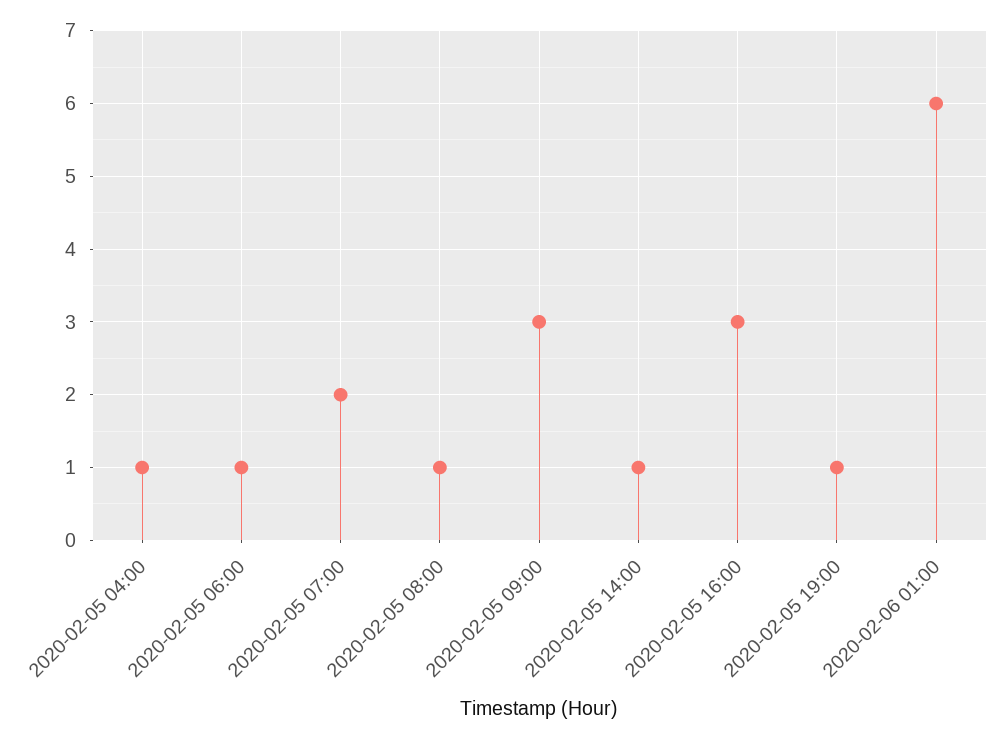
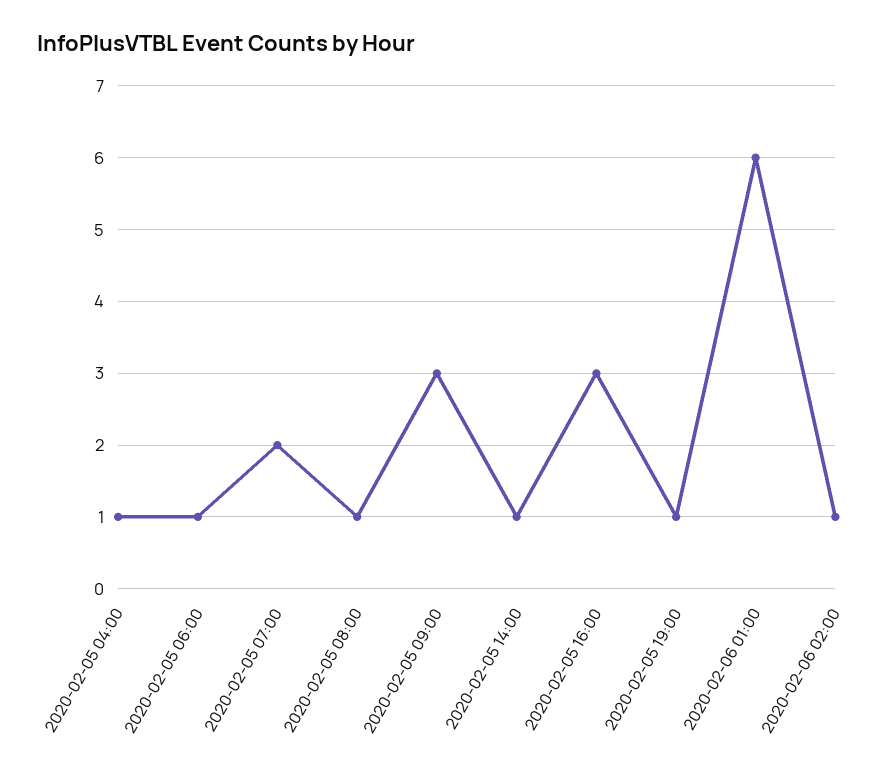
2020-02-06 02:00: none -> 1

